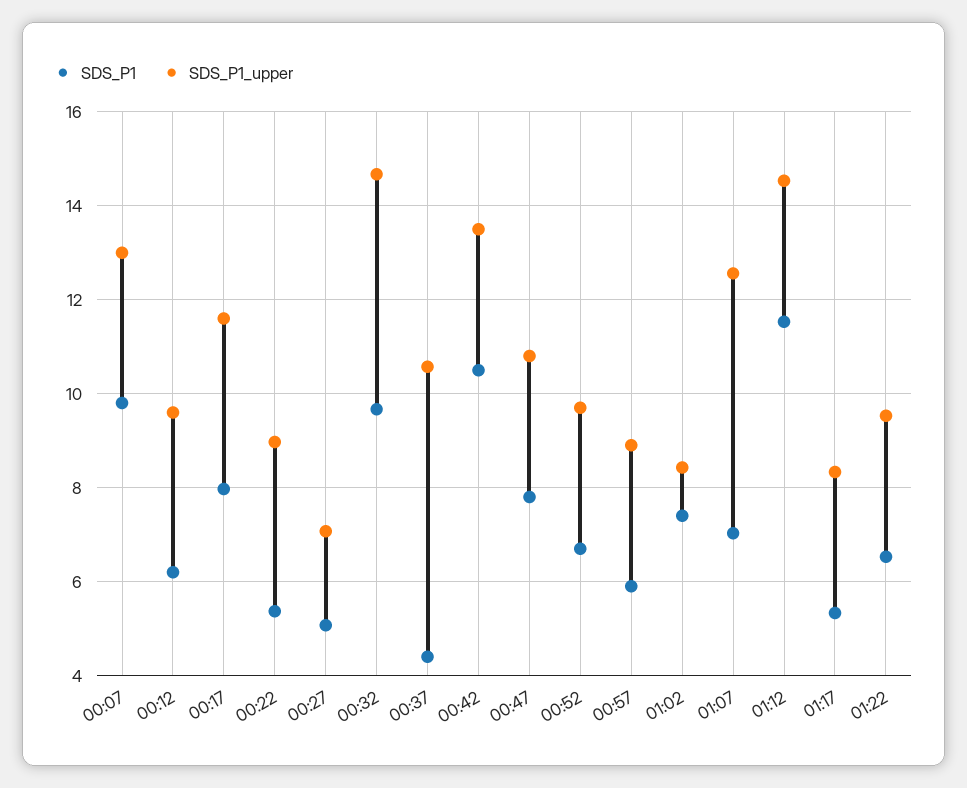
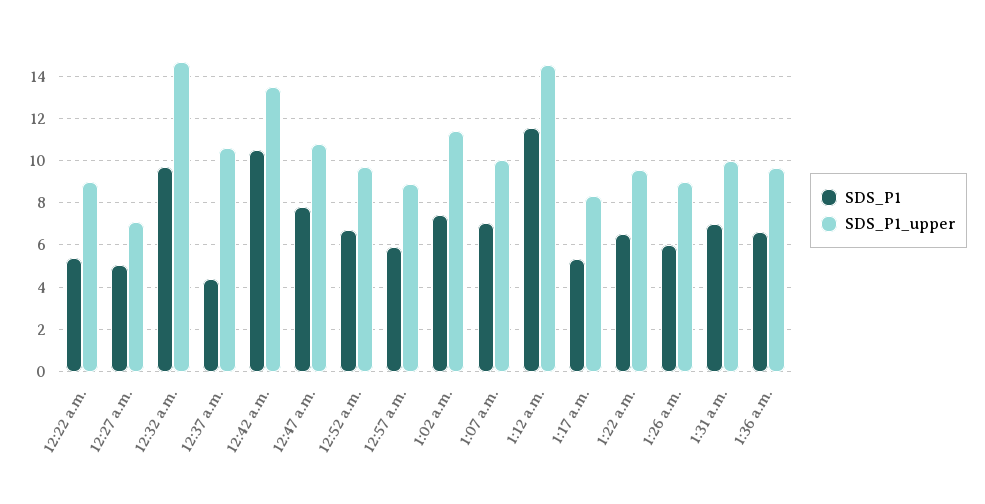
SDS_P1, 00:07: 9.8 -> none
SDS_P1_upper, 00:07: 13 -> none
SDS_P1, 00:12: 6.2 -> none
SDS_P1_upper, 00:12: 9.6 -> none
SDS_P1, 00:17: 8 -> none
SDS_P1_upper, 00:17: 11.6 -> none
SDS_P1_upper, 01:02: 8.4 -> 11.5
SDS_P1_upper, 01:07: 12.6 -> 10
SDS_P1, 1:26 a.m.: none -> 6
SDS_P1_upper, 1:26 a.m.: none -> 9
SDS_P1, 1:31 a.m.: none -> 7
SDS_P1_upper, 1:31 a.m.: none -> 10
SDS_P1, 1:36 a.m.: none -> 6.5
SDS_P1_upper, 1:36 a.m.: none -> 9.5

